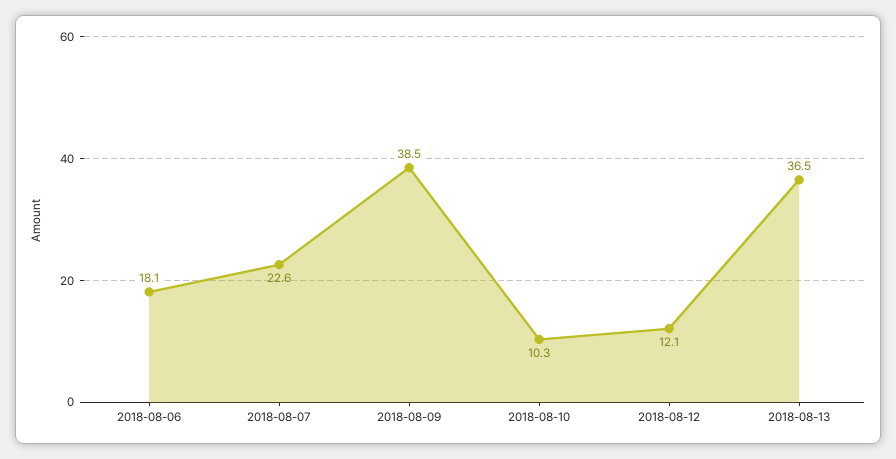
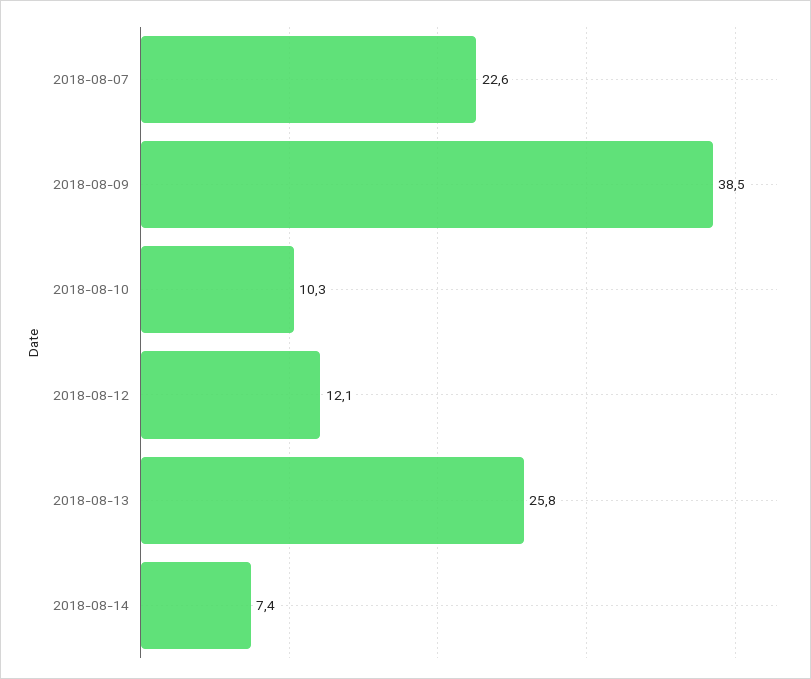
2018-08-06: 18.1 -> none
2018-08-13: 36.5 -> 25.8
2018-08-14: none -> 7.4

